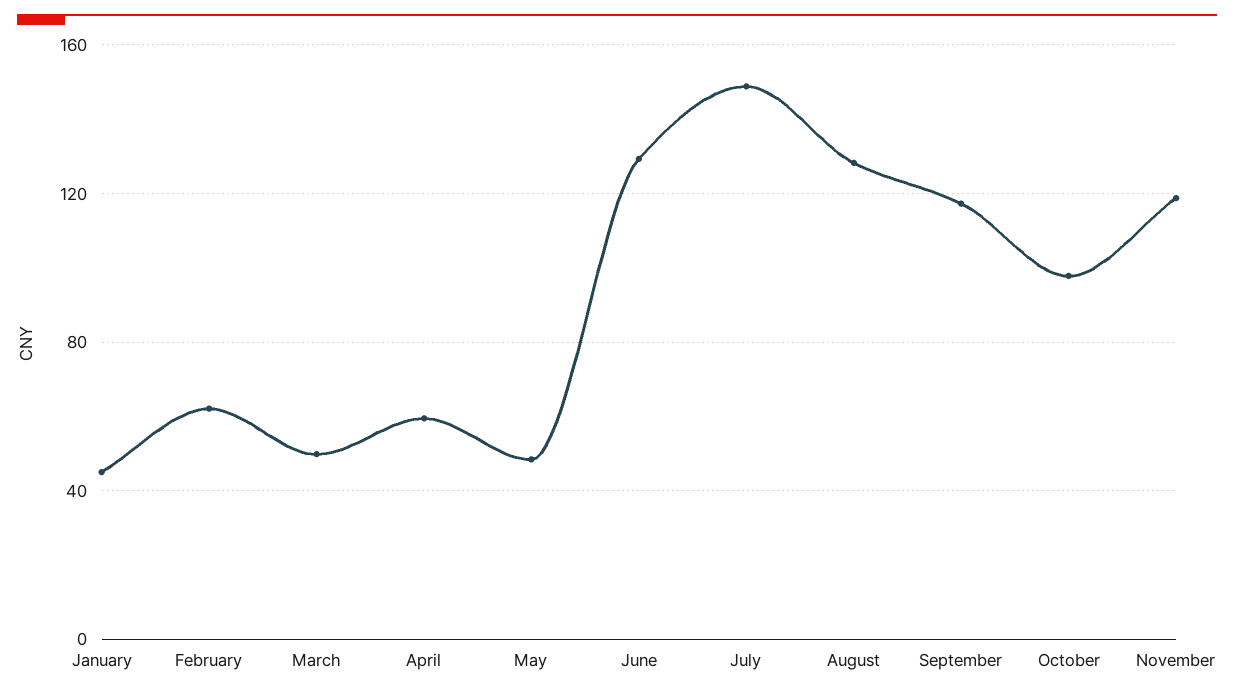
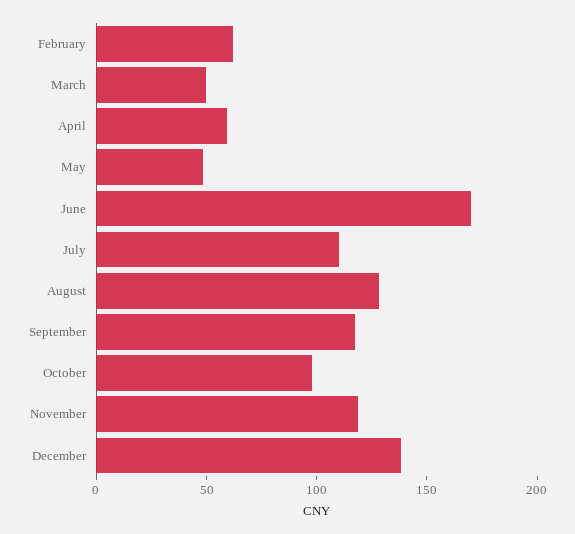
January: 45 -> none
June: 130 -> 170
July: 150 -> 110
December: none -> 140

